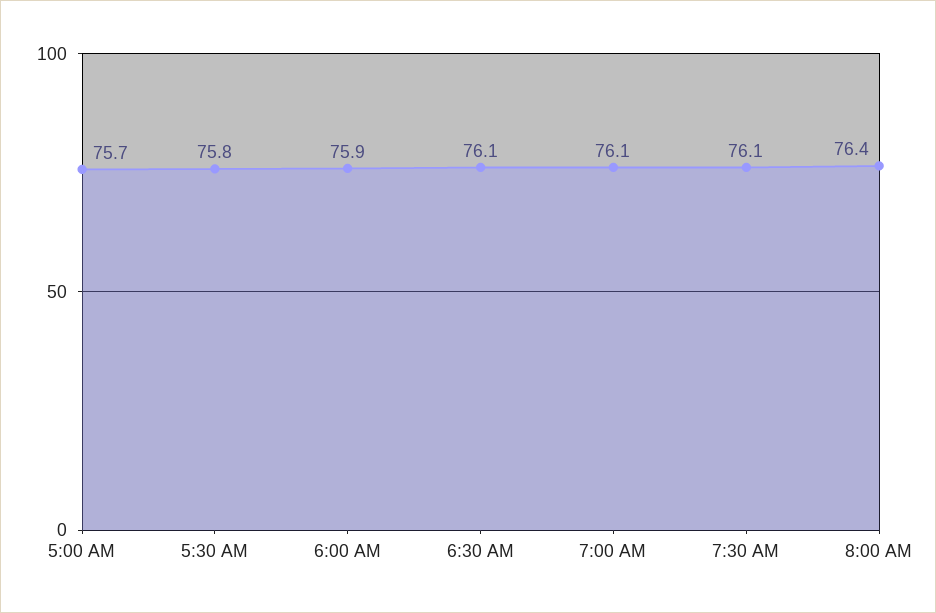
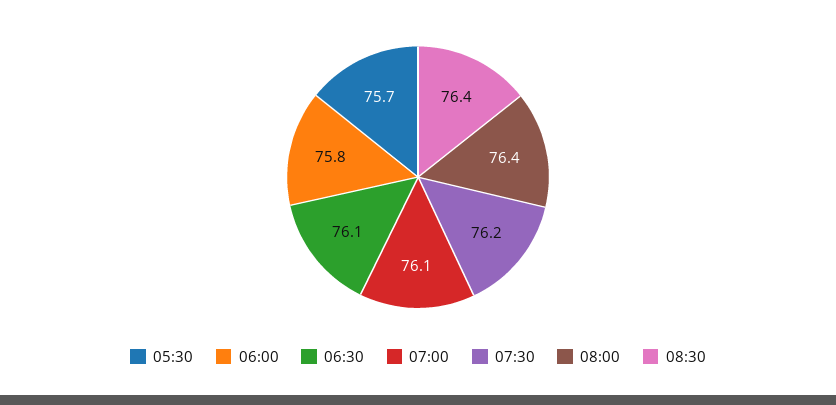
5:00 AM: 75.7 -> none
5:30 AM: 75.8 -> 75.7
6:00 AM: 75.9 -> 75.8
7:30 AM: 76.1 -> 76.2
08:30: none -> 76.4

